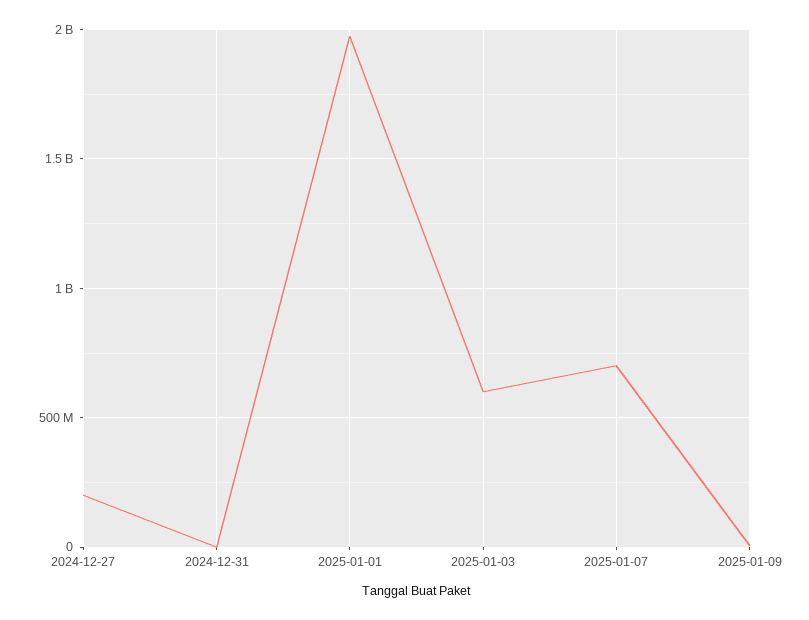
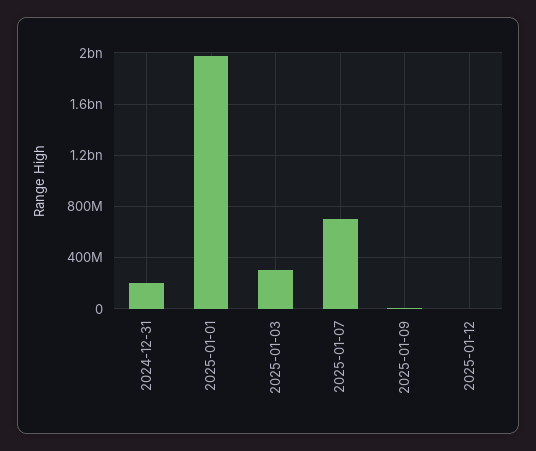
2024-12-27: 200000000 -> none
2024-12-31: 0 -> 200000000
2025-01-03: 600000000 -> 300000000
2025-01-12: none -> 0

